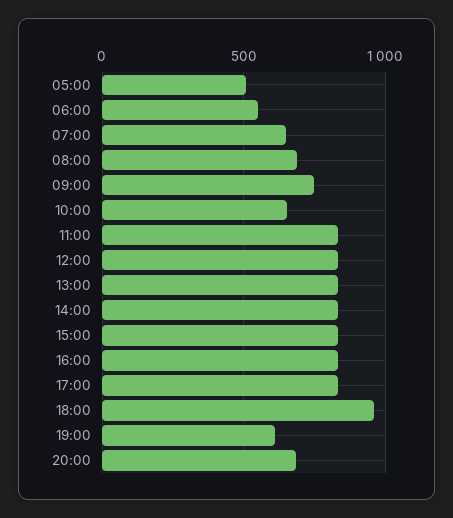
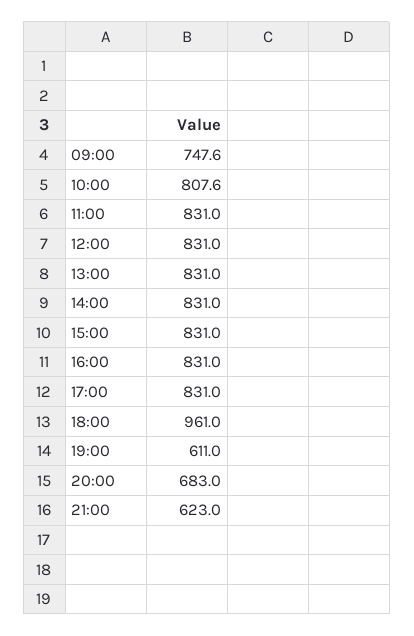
05:00: 500 -> none
06:00: 550 -> none
07:00: 650 -> none
08:00: 700 -> none
10:00: 650 -> 807.6
21:00: none -> 623

